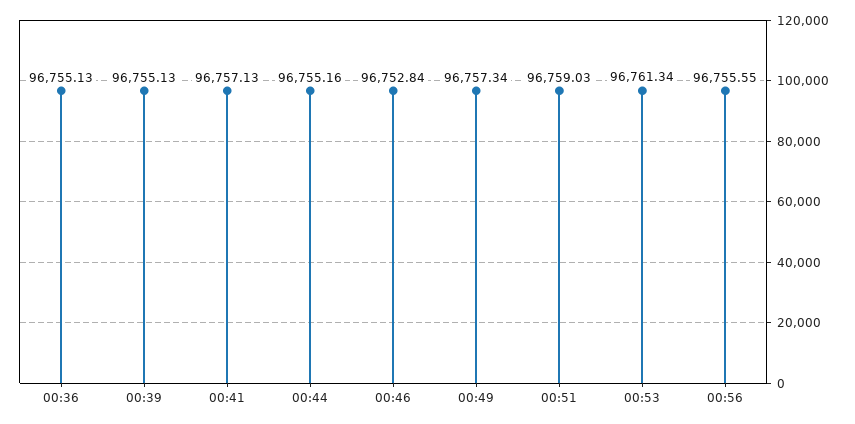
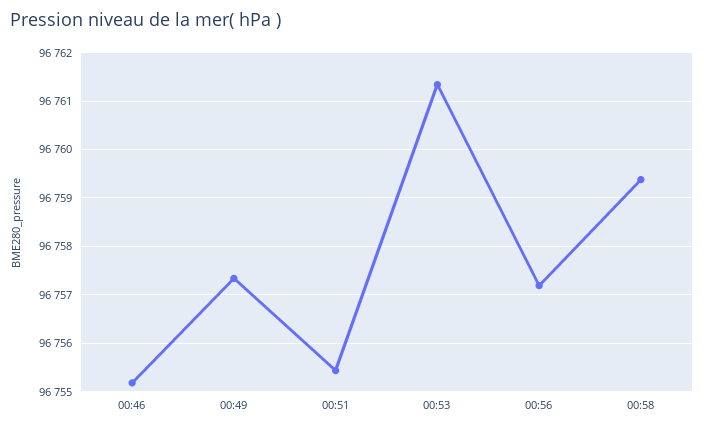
00:36: 96755.13 -> none
00:39: 96755.13 -> none
00:41: 96757.13 -> none
00:44: 96755.16 -> none
00:46: 96752.84 -> 96755.2
00:51: 96759.03 -> 96755.4
00:56: 96755.55 -> 96757.2
00:58: none -> 96759.4

